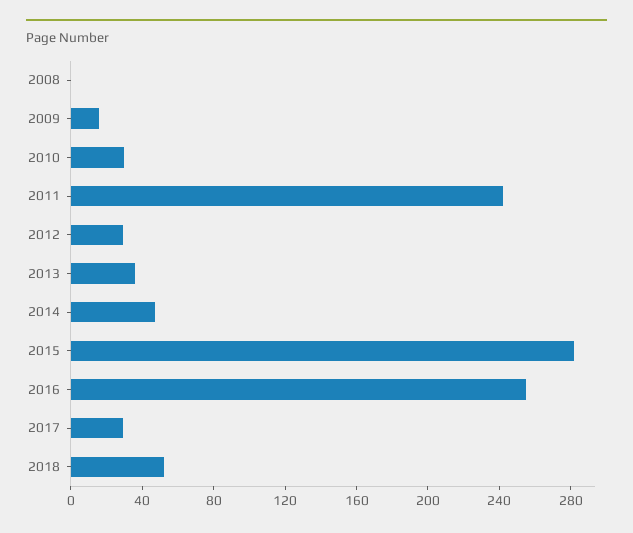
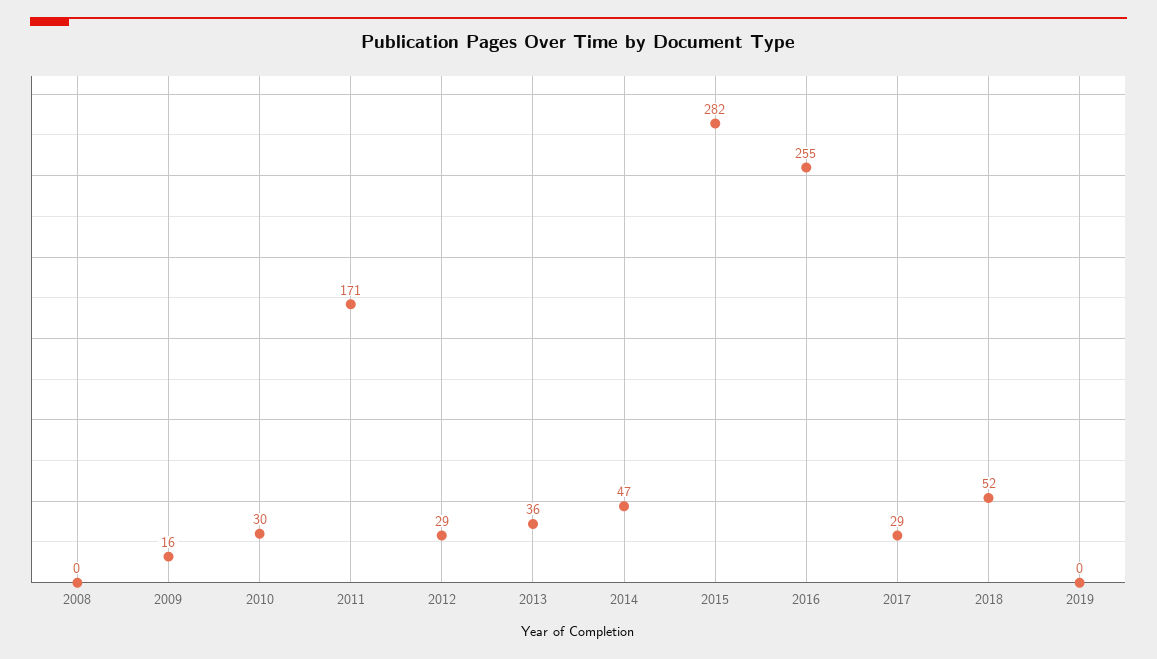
2011: 240 -> 171
2019: none -> 0

